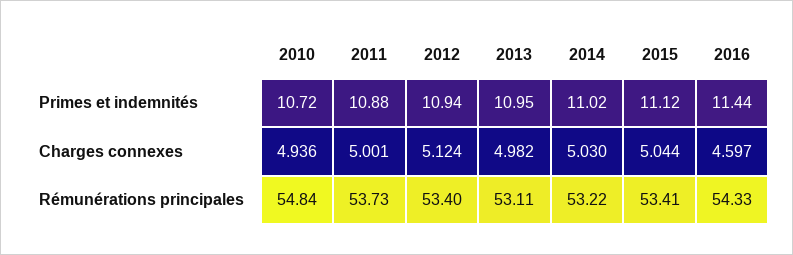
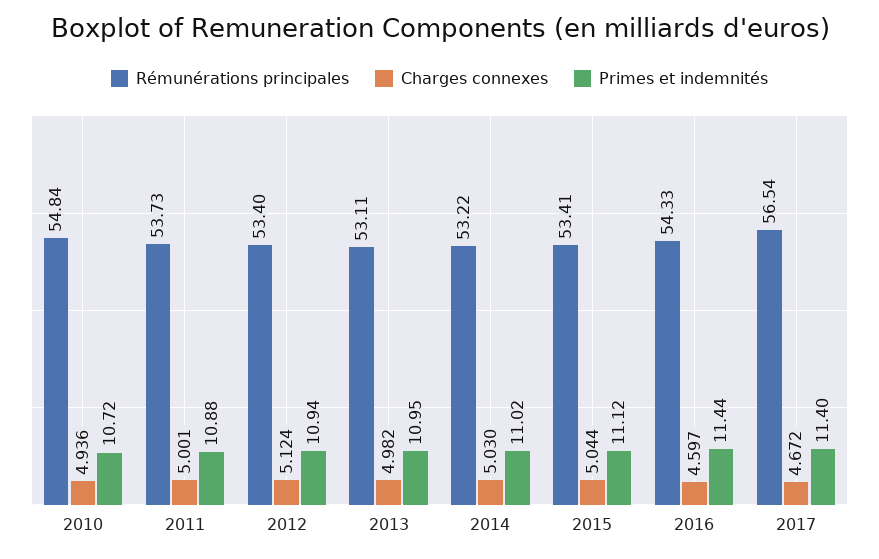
Rémunérations principales, 2017: none -> 56.54
Charges connexes, 2017: none -> 4.672
Primes et indemnités, 2017: none -> 11.4

